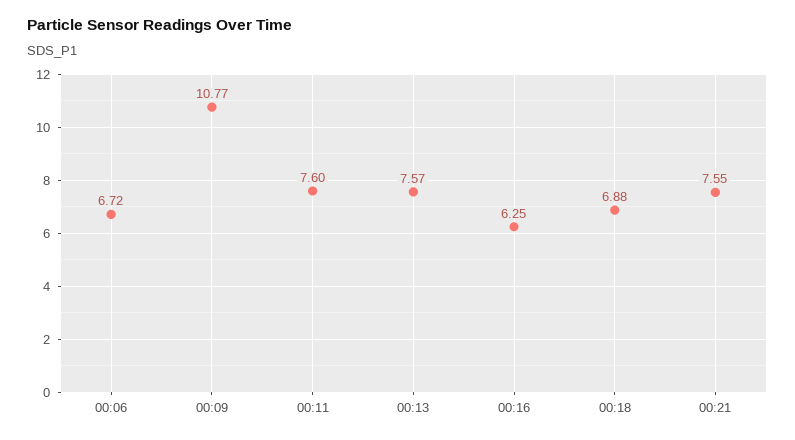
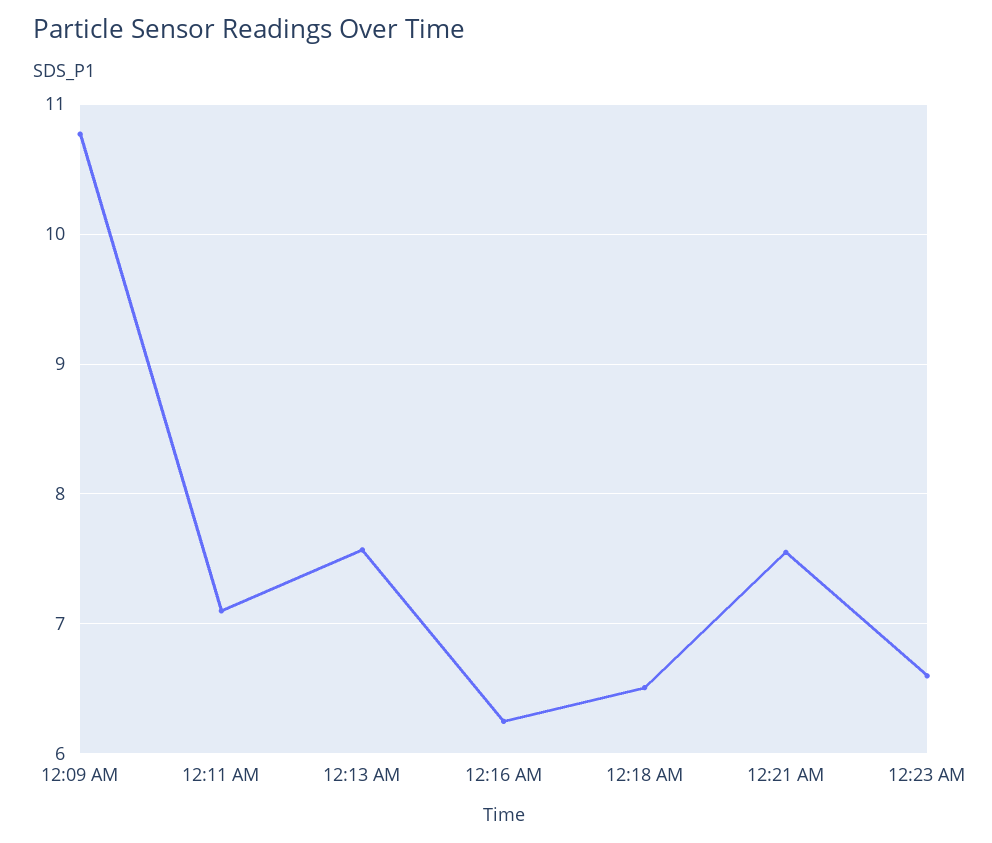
00:06: 6.72 -> none
00:11: 7.6 -> 7.1
00:18: 6.88 -> 6.5
12:23 AM: none -> 6.6

